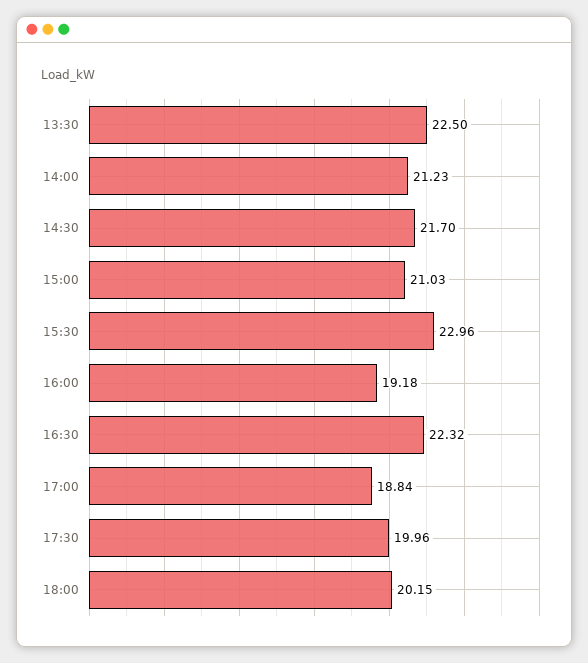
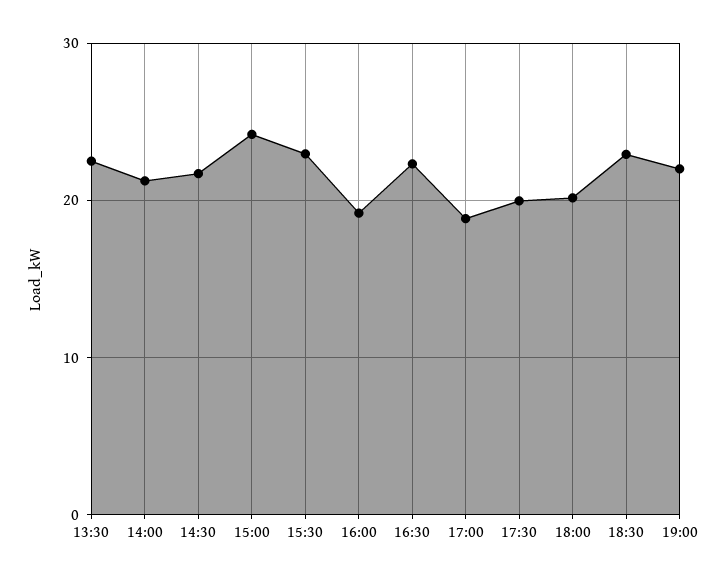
15:00: 21.03 -> 24
18:30: none -> 23
19:00: none -> 22

